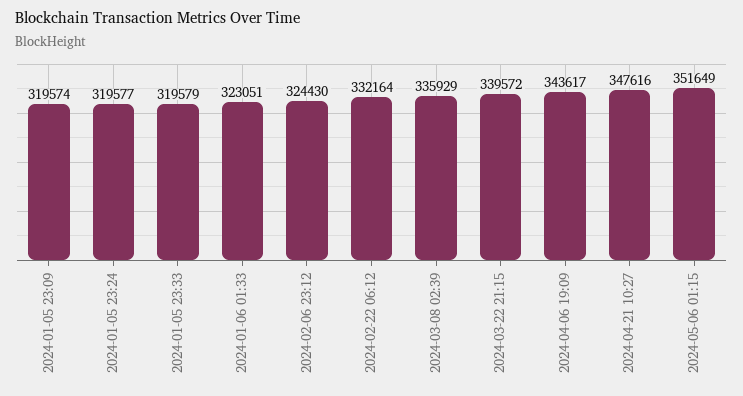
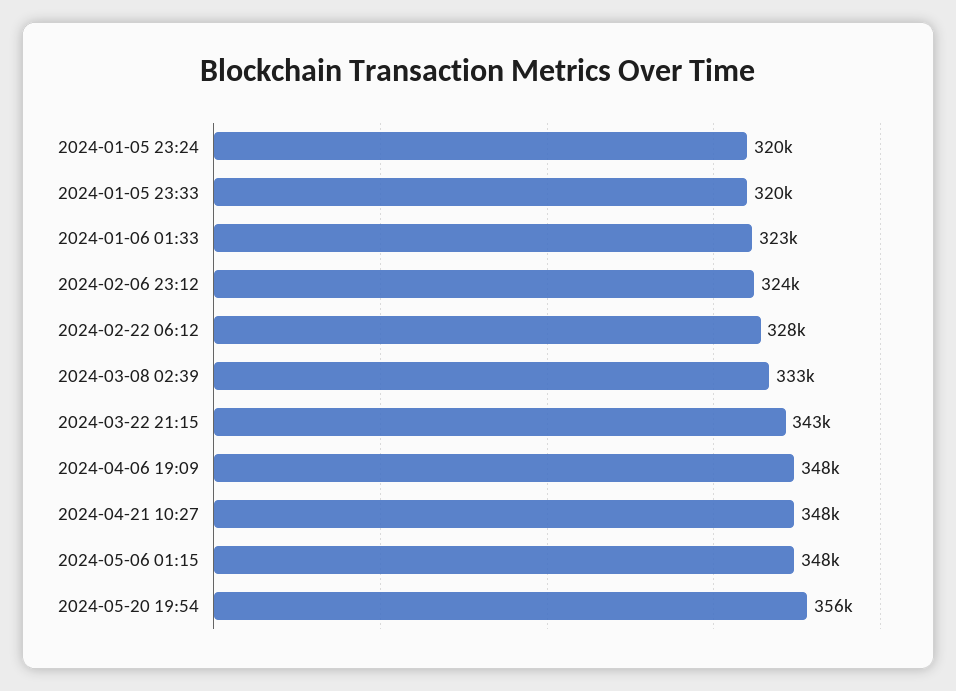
2024-01-05 23:09: 319574 -> none
2024-02-22 06:12: 332164 -> 328000
2024-03-08 02:39: 335929 -> 333000
2024-03-22 21:15: 339572 -> 343000
2024-04-06 19:09: 343617 -> 348000
2024-05-06 01:15: 351649 -> 348000
2024-05-20 19:54: none -> 356000

